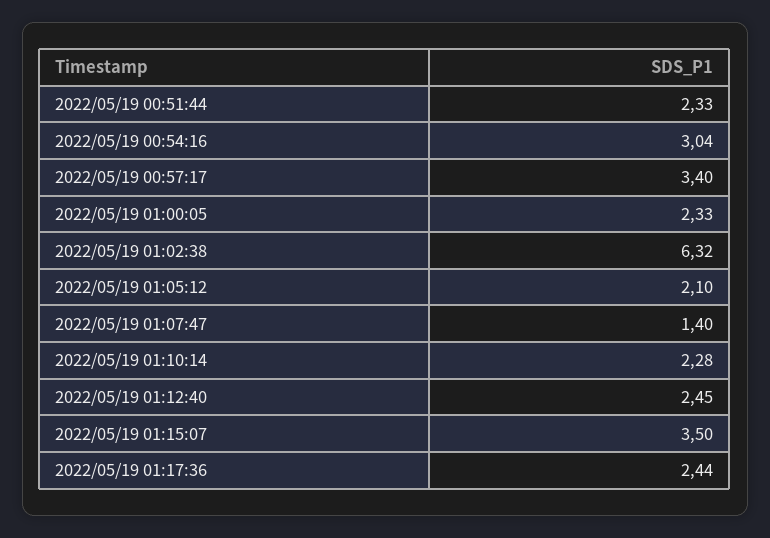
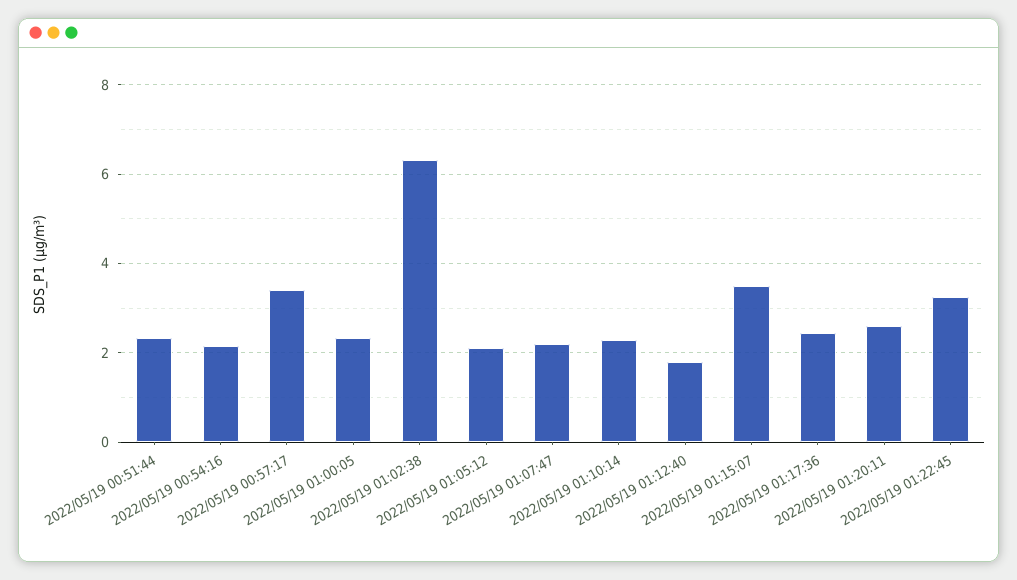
2022/05/19 00:54:16: 3.04 -> 2.2
2022/05/19 01:07:47: 1.4 -> 2.2
2022/05/19 01:12:40: 2.45 -> 1.8
2022/05/19 01:20:11: none -> 2.6
2022/05/19 01:22:45: none -> 3.2

